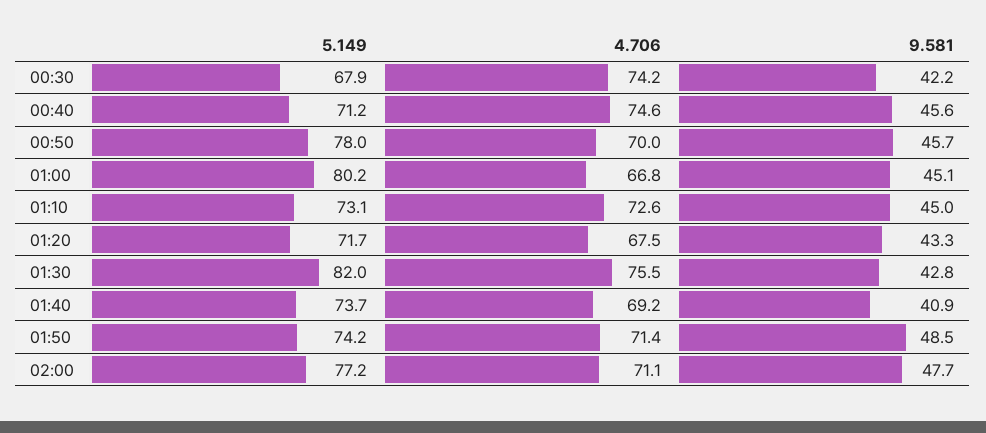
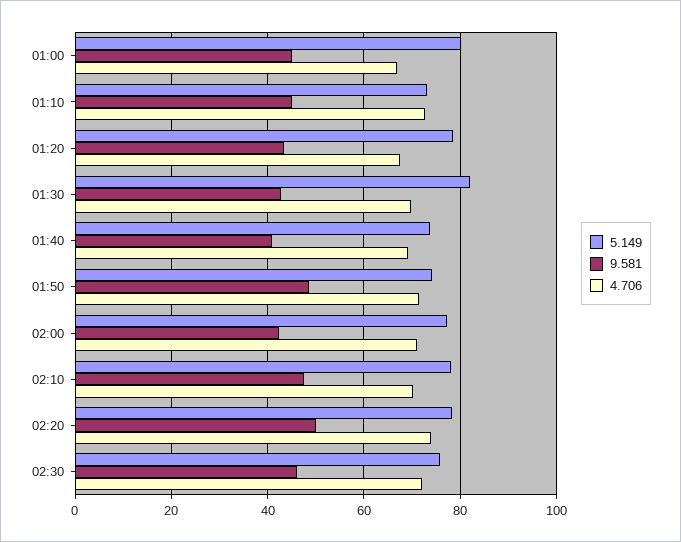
5.149, 00:30: 67.9 -> none
4.706, 00:30: 74.2 -> none
9.581, 00:30: 42.2 -> none
5.149, 00:40: 71.2 -> none
4.706, 00:40: 74.6 -> none
9.581, 00:40: 45.6 -> none
5.149, 00:50: 78 -> none
4.706, 00:50: 70 -> none
9.581, 00:50: 45.7 -> none
5.149, 01:20: 71.7 -> 78
4.706, 01:30: 75.5 -> 70
9.581, 02:00: 47.7 -> 42
5.149, 02:10: none -> 78
9.581, 02:10: none -> 48
4.706, 02:10: none -> 70
5.149, 02:20: none -> 78
9.581, 02:20: none -> 50
4.706, 02:20: none -> 74
5.149, 02:30: none -> 76
9.581, 02:30: none -> 46
4.706, 02:30: none -> 72

